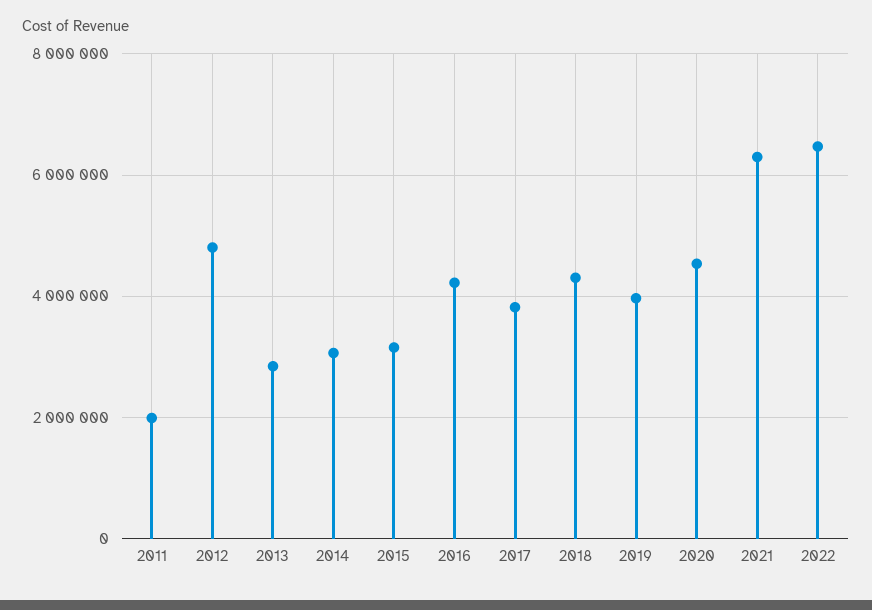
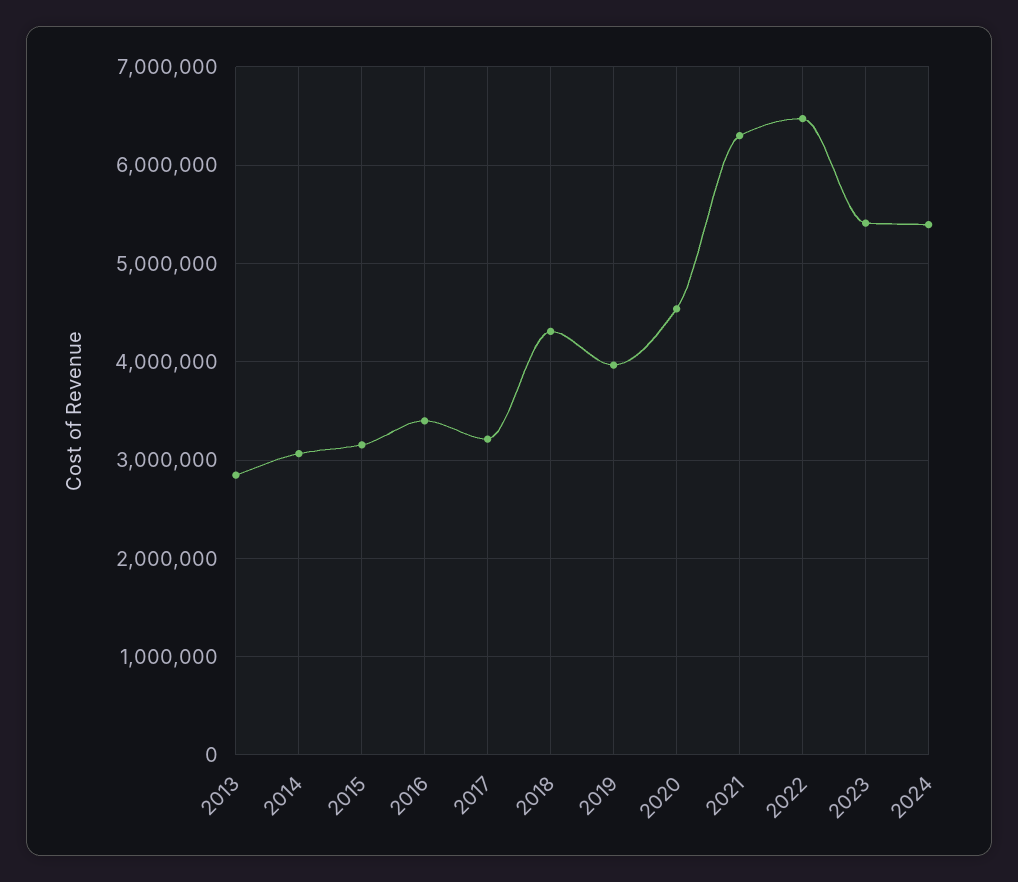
2011: 2000000 -> none
2012: 4800000 -> none
2016: 4200000 -> 3400000
2017: 3800000 -> 3200000
2023: none -> 5400000
2024: none -> 5400000

